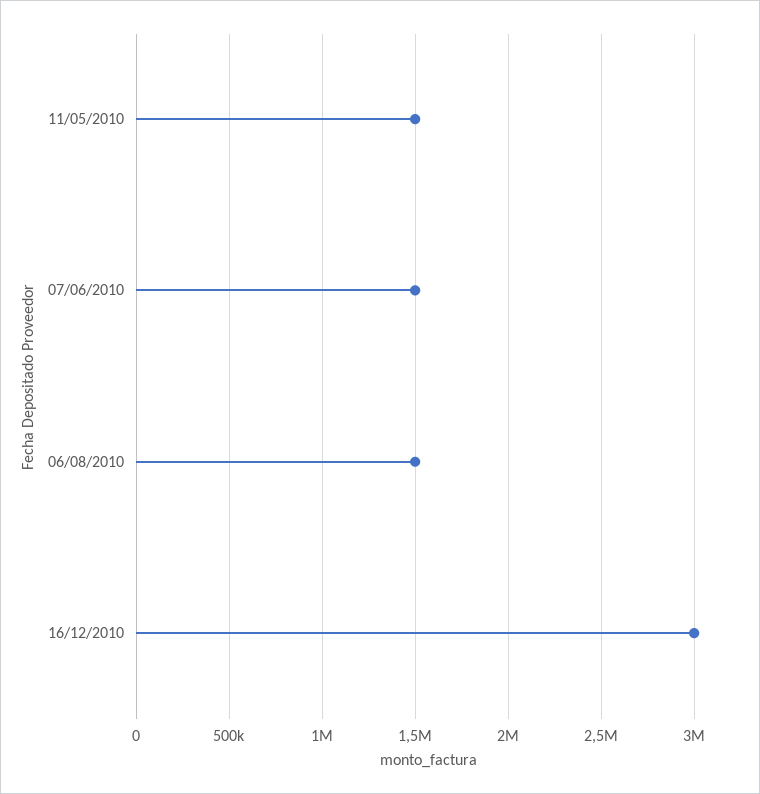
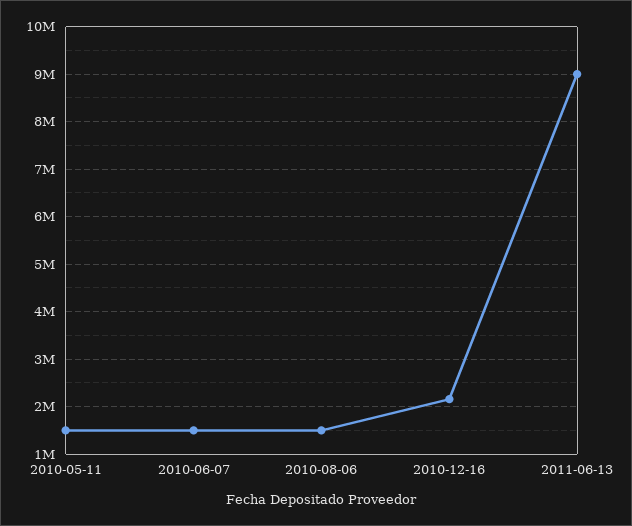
16/12/2010: 3000000 -> 2200000
2011-06-13: none -> 9000000

